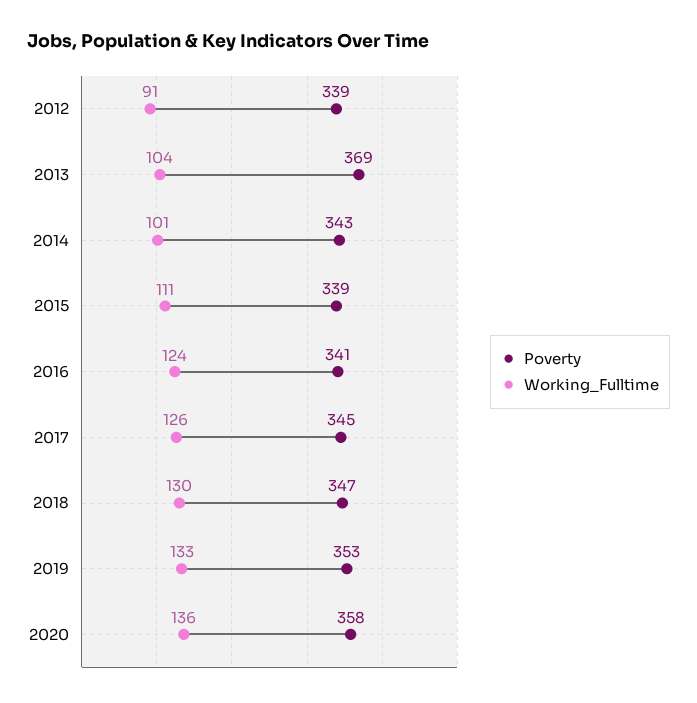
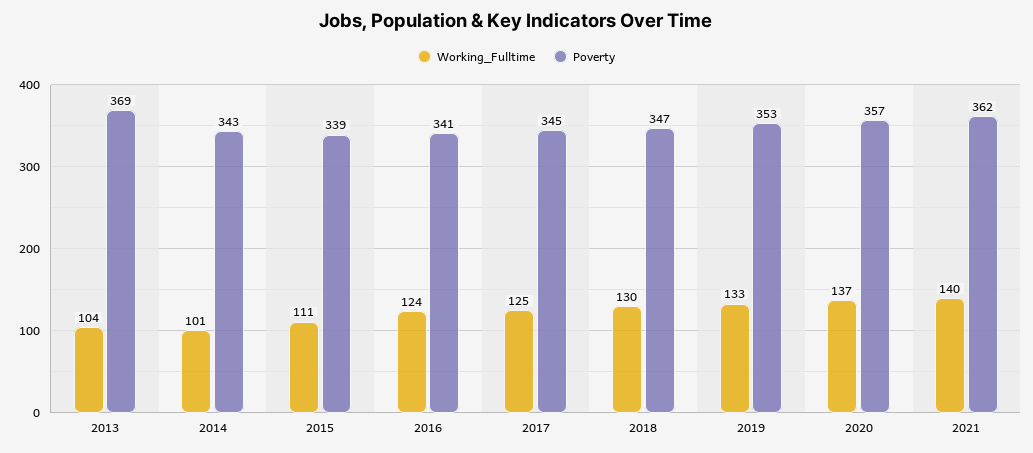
Poverty, 2012: 339 -> none
Working_Fulltime, 2012: 91 -> none
Working_Fulltime, 2017: 126 -> 125
Poverty, 2020: 358 -> 357
Working_Fulltime, 2020: 136 -> 137
Working_Fulltime, 2021: none -> 140
Poverty, 2021: none -> 362

